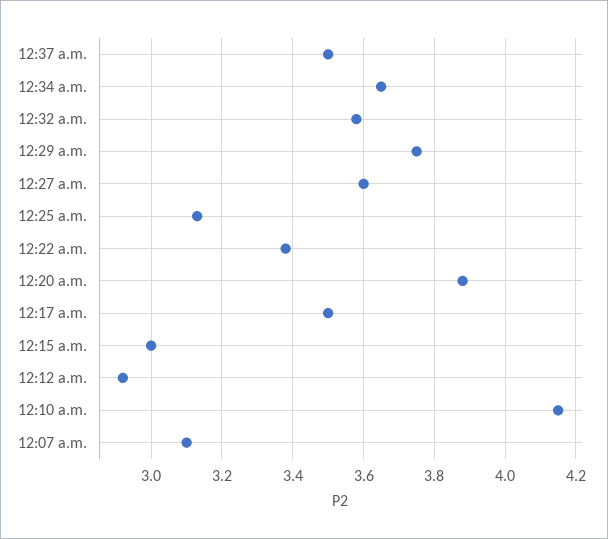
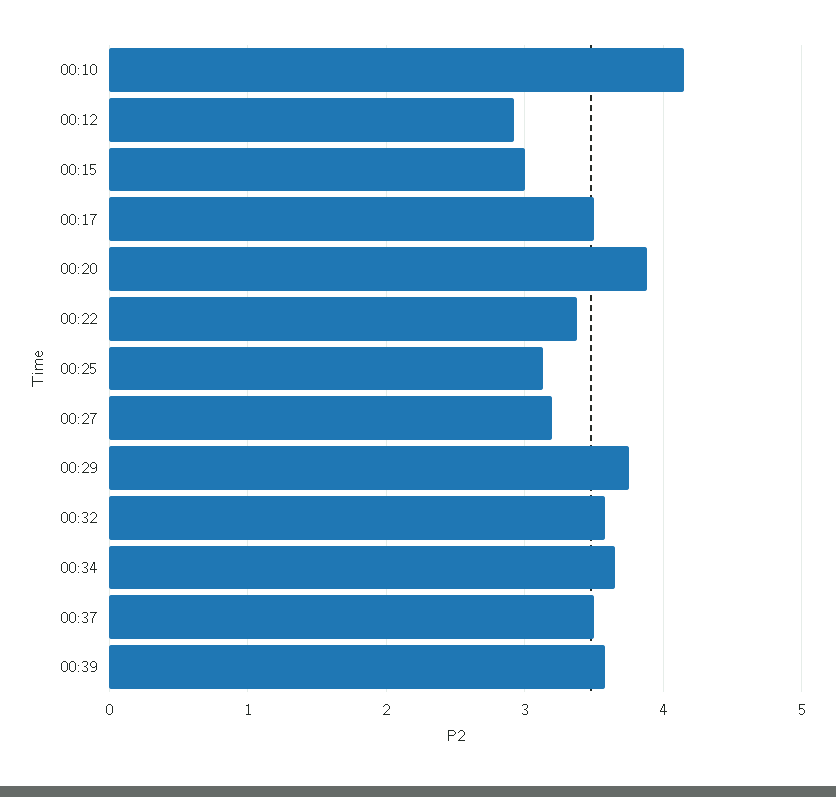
12:27 a.m.: 3.6 -> 3.2
12:07 a.m.: 3.1 -> none
00:39: none -> 3.6

